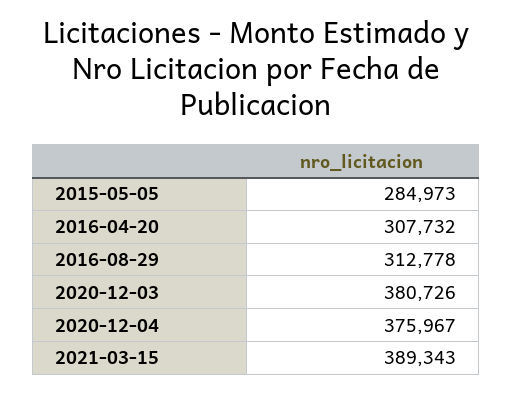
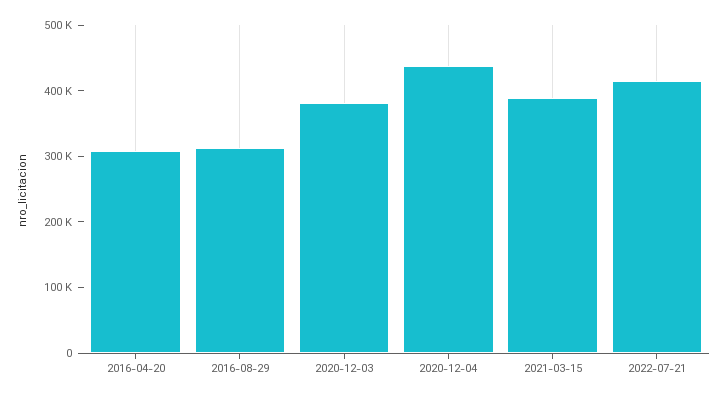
2015-05-05: 284973 -> none
2020-12-04: 375967 -> 440000
2022-07-21: none -> 420000

